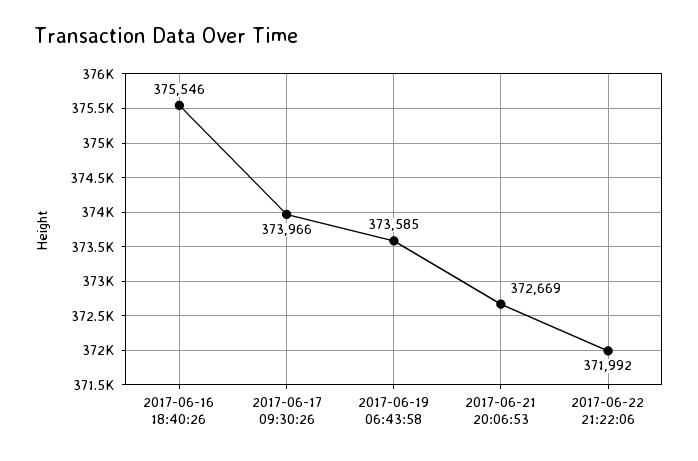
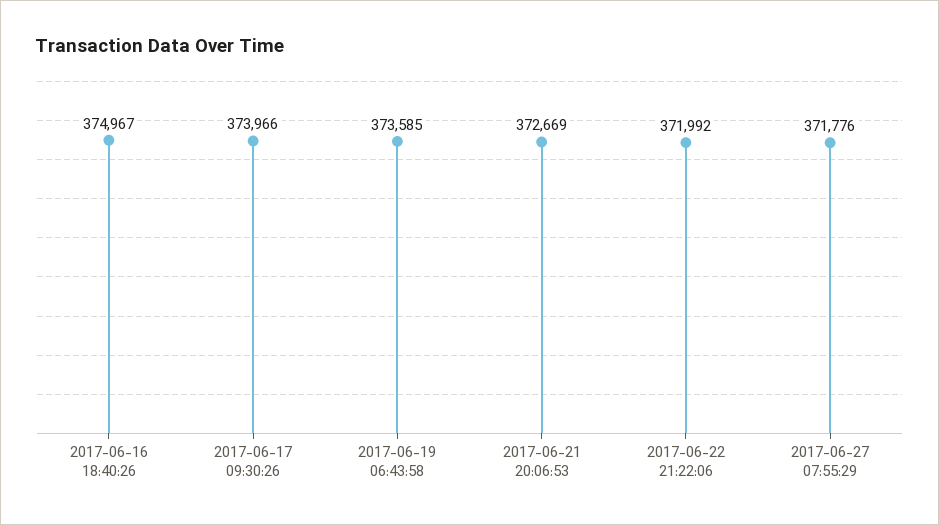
2017-06-16 18:40:26: 375546 -> 374967
2017-06-27 07:55:29: none -> 371776

